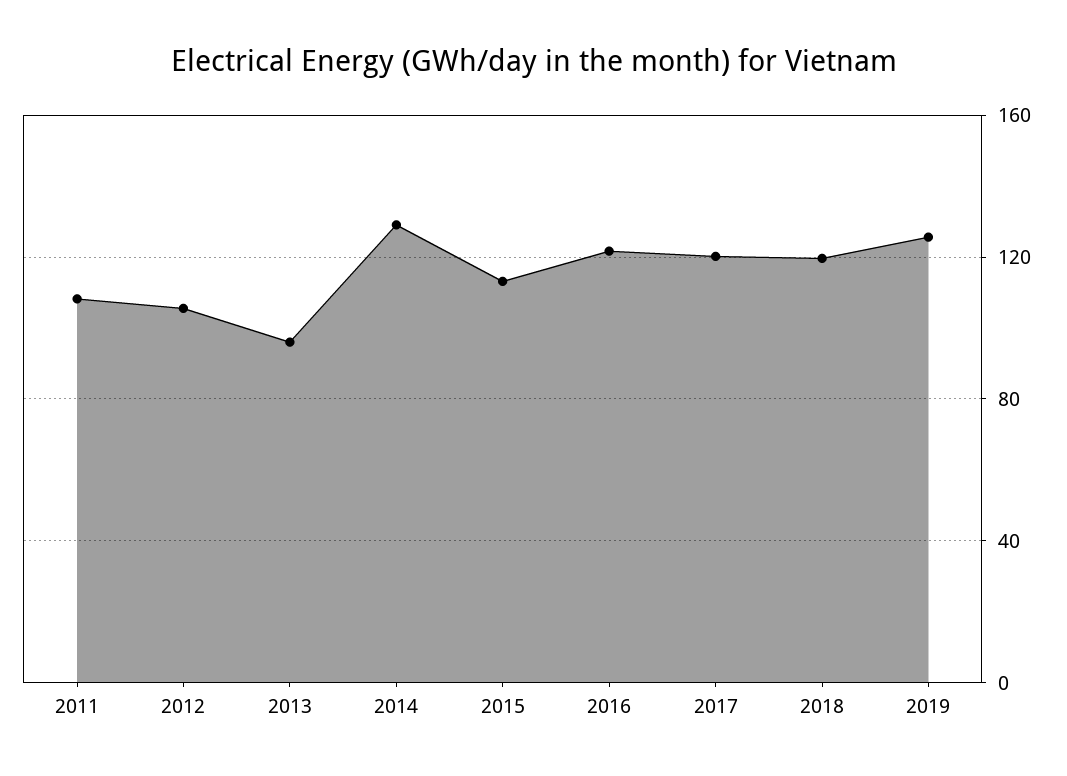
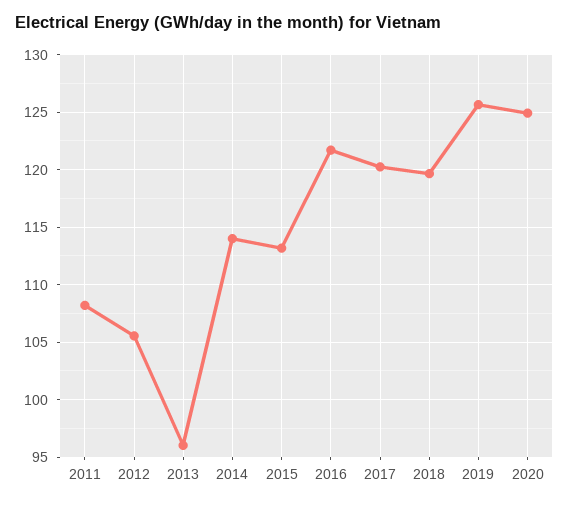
2014: 130 -> 114
2020: none -> 125

